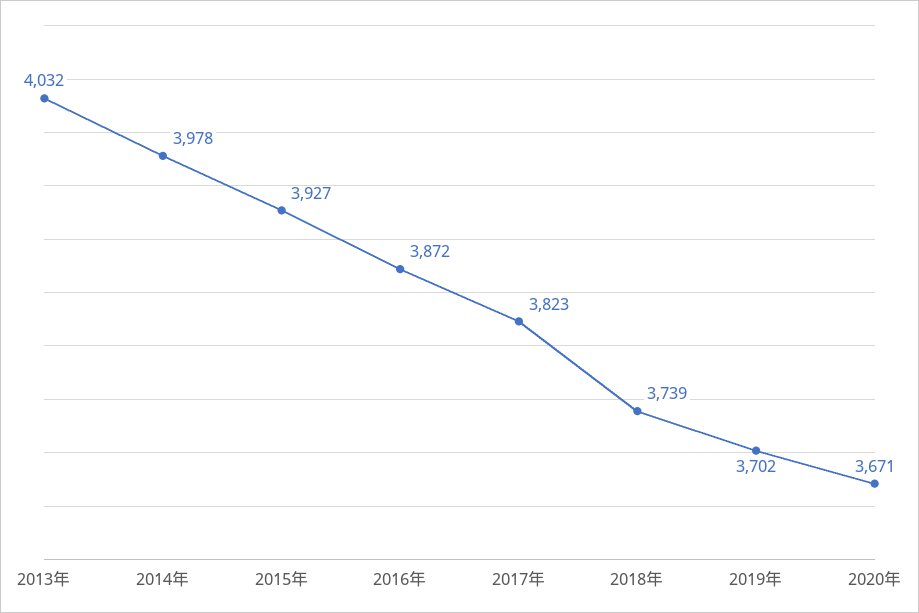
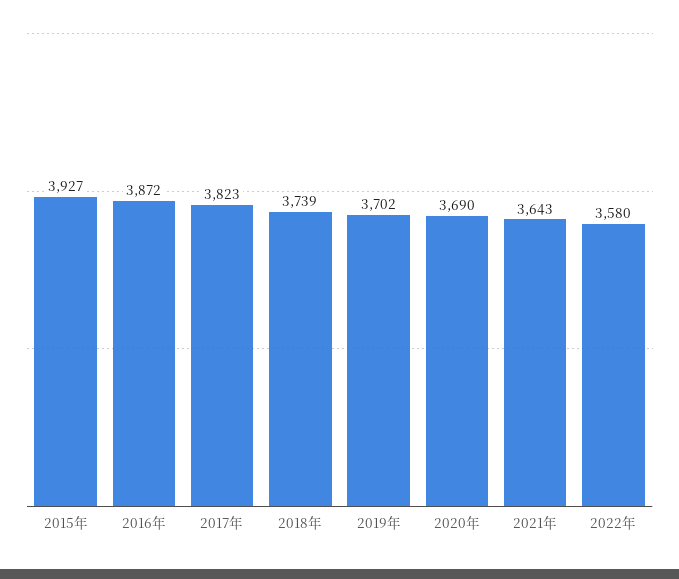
2013年: 4032 -> none
2014年: 3978 -> none
2020年: 3671 -> 3690
2021年: none -> 3643
2022年: none -> 3580

